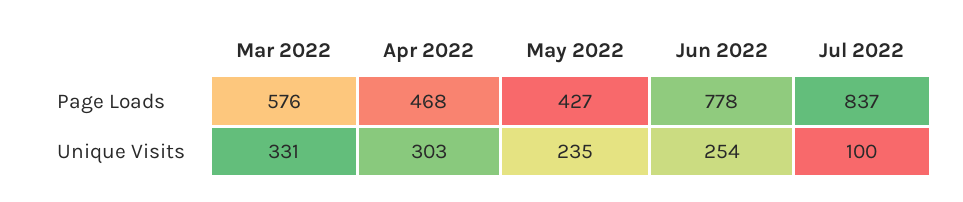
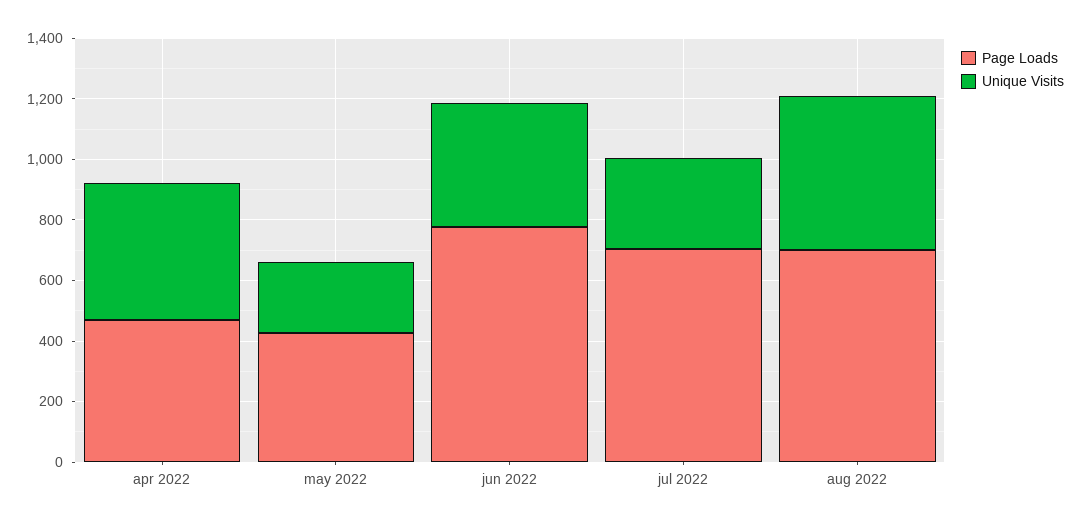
Page Loads, Mar 2022: 576 -> none
Page Loads, Jul 2022: 837 -> 700
Unique Visits, Mar 2022: 331 -> none
Unique Visits, Apr 2022: 303 -> 450
Unique Visits, Jun 2022: 254 -> 400
Unique Visits, Jul 2022: 100 -> 300
Page Loads, aug 2022: none -> 700
Unique Visits, aug 2022: none -> 500

